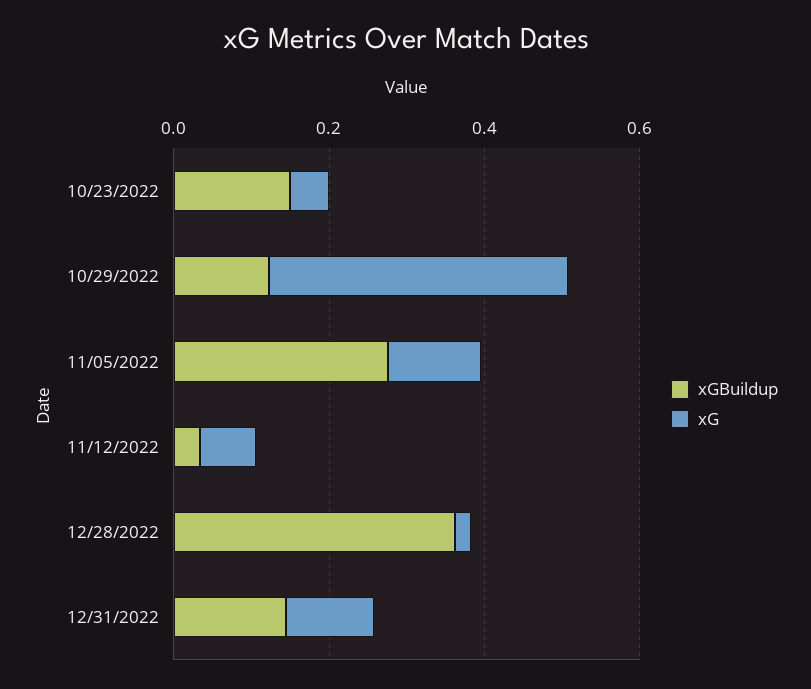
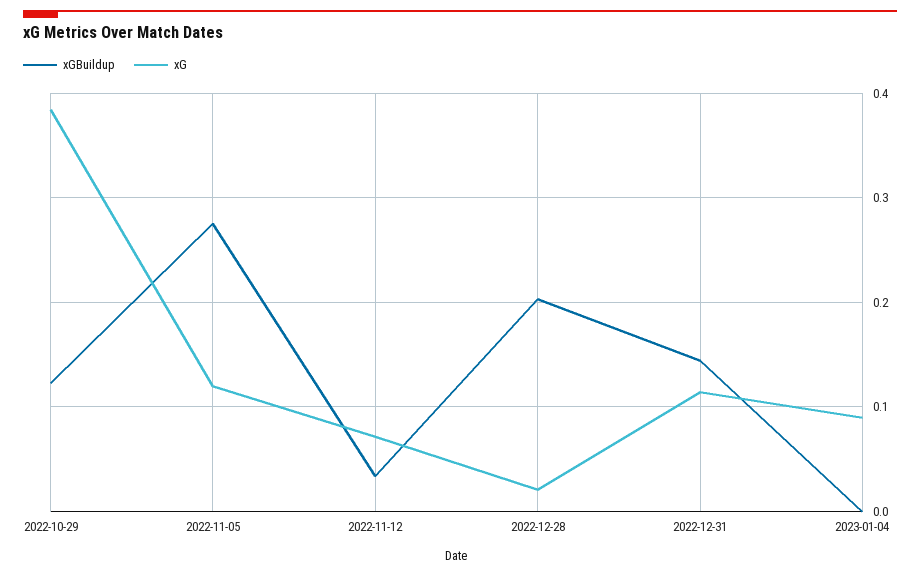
xGBuildup, 10/23/2022: 0.15 -> none
xG, 10/23/2022: 0.05 -> none
xGBuildup, 12/28/2022: 0.35 -> 0.2
xGBuildup, 2023-01-04: none -> 0
xG, 2023-01-04: none -> 0.09

